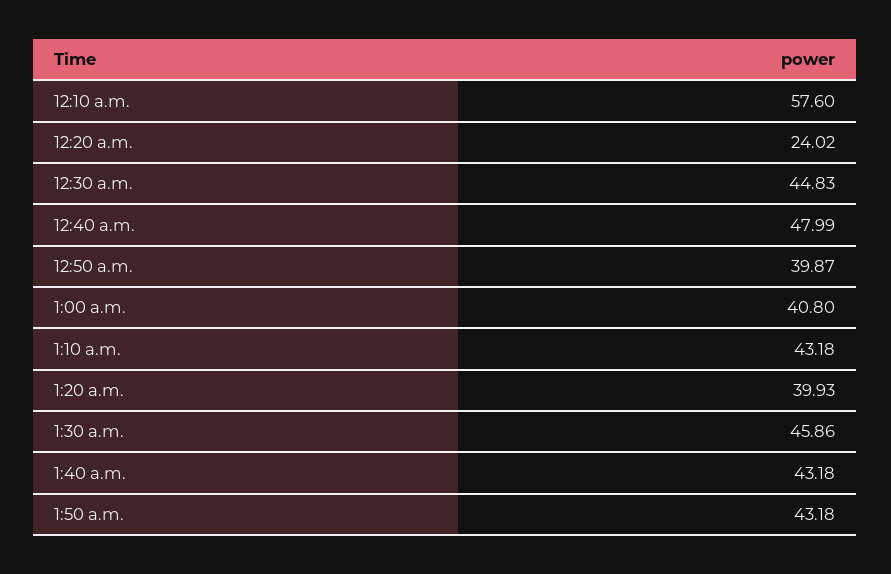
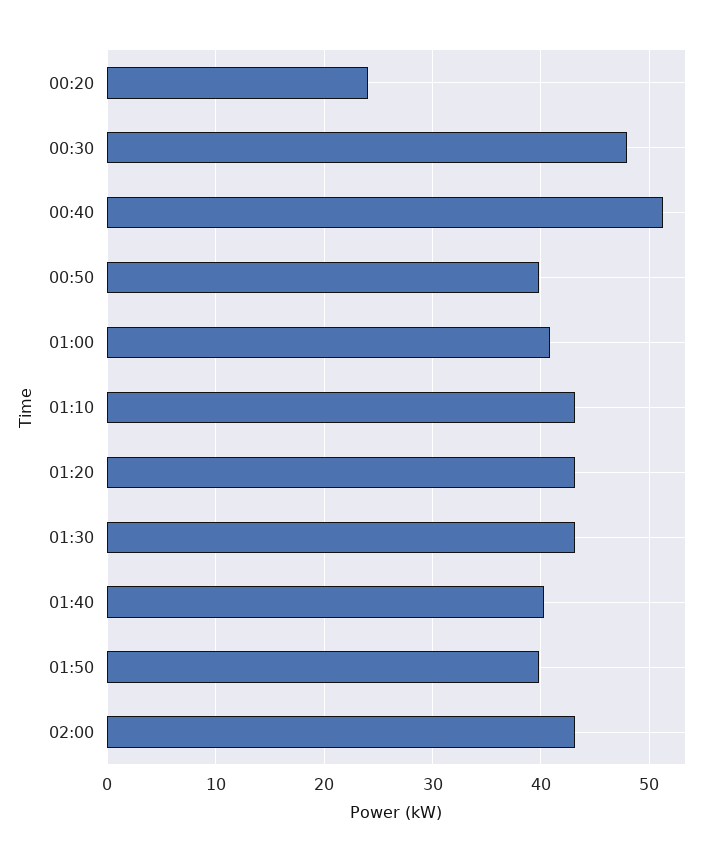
12:10 a.m.: 57.6 -> none
12:30 a.m.: 44.83 -> 48
12:40 a.m.: 47.99 -> 51
1:20 a.m.: 39.93 -> 43
1:30 a.m.: 45.86 -> 43
1:40 a.m.: 43.18 -> 40
1:50 a.m.: 43.18 -> 40
02:00: none -> 43

